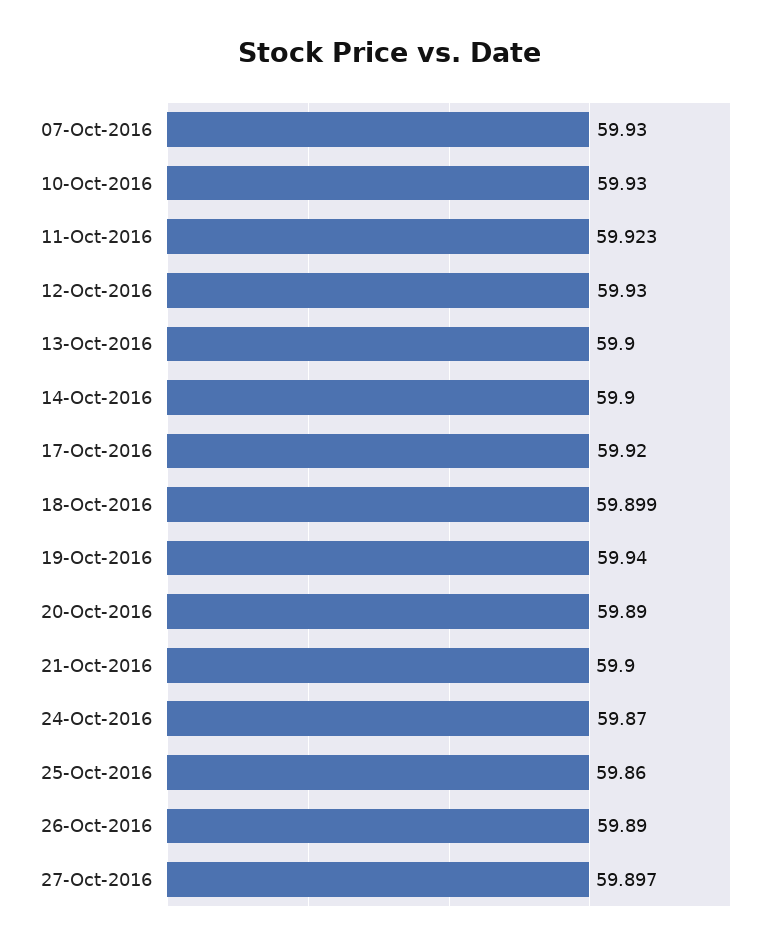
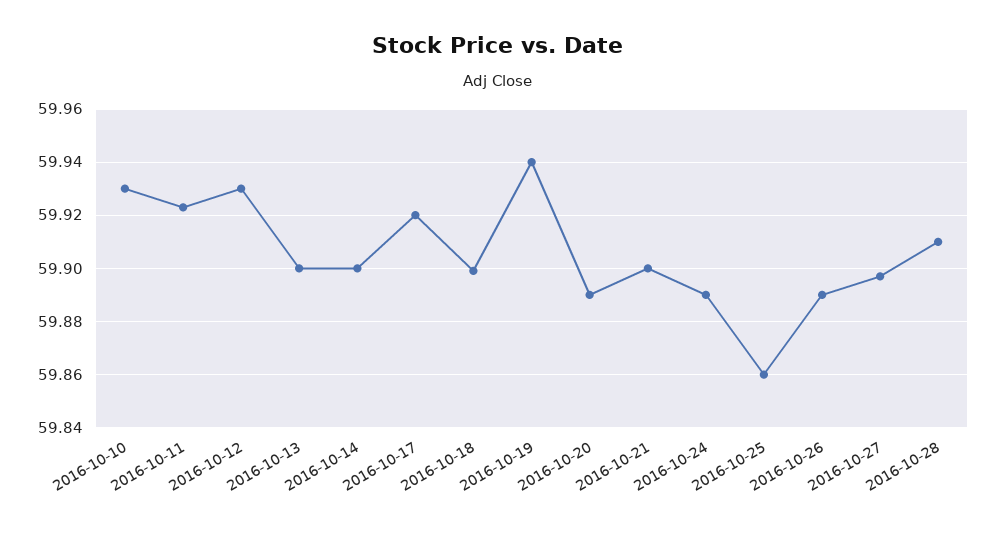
07-Oct-2016: 59.93 -> none
24-Oct-2016: 59.87 -> 59.89
2016-10-28: none -> 59.91

